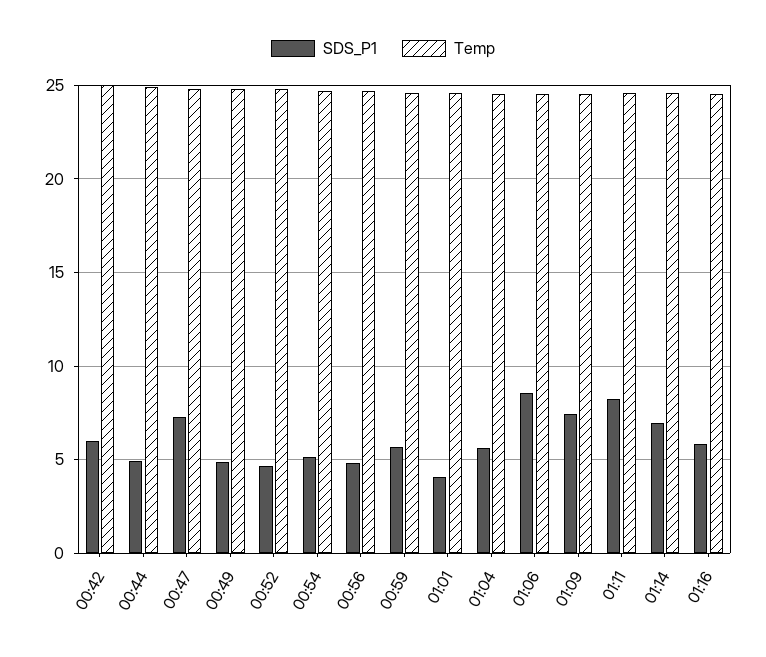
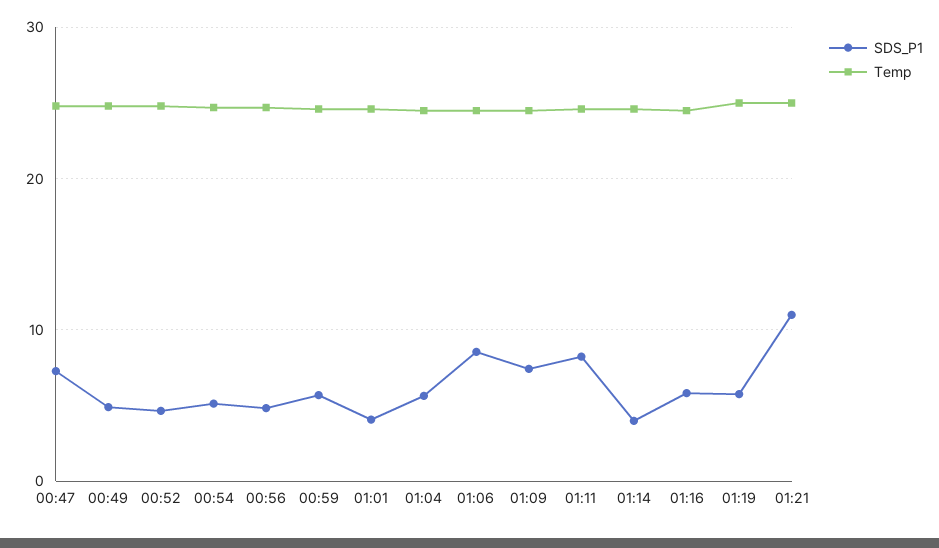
SDS_P1, 00:42: 6 -> none
Temp, 00:42: 25 -> none
SDS_P1, 00:44: 5 -> none
Temp, 00:44: 25 -> none
SDS_P1, 01:14: 7 -> 4
SDS_P1, 01:19: none -> 6
Temp, 01:19: none -> 25
SDS_P1, 01:21: none -> 11
Temp, 01:21: none -> 25

